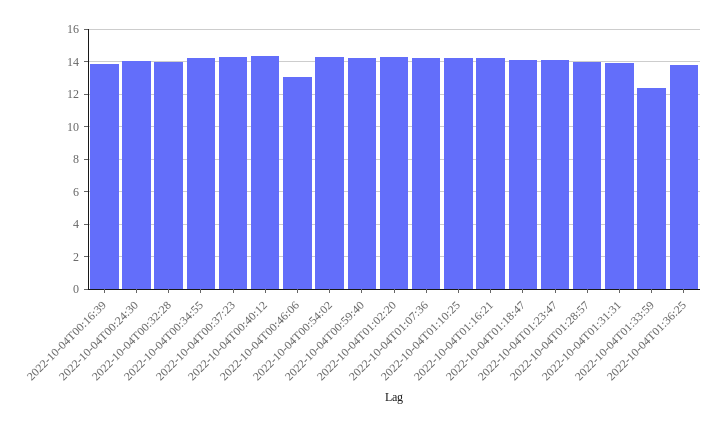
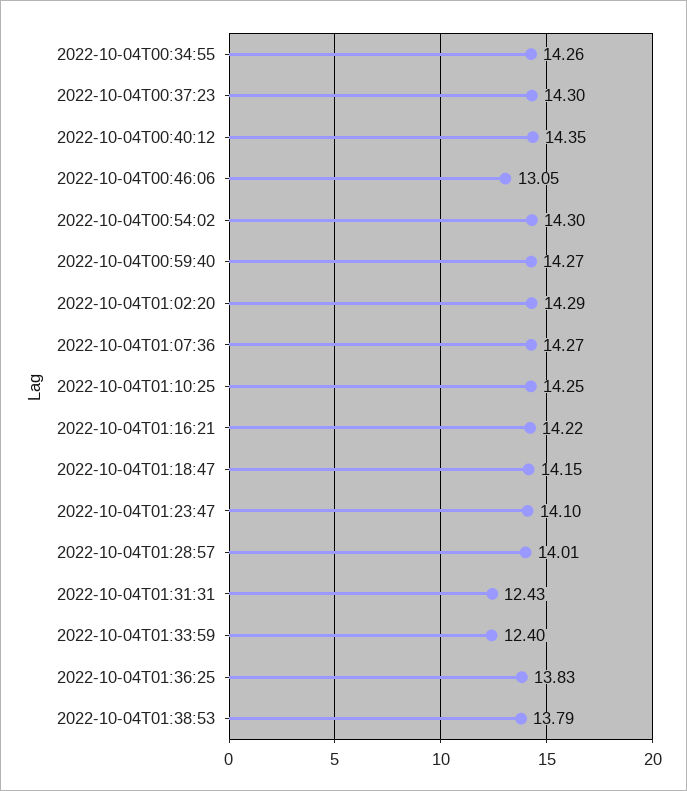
2022-10-04T00:16:39: 14 -> none
2022-10-04T00:24:30: 14 -> none
2022-10-04T00:32:28: 14 -> none
2022-10-04T01:31:31: 14 -> 12.43
2022-10-04T01:38:53: none -> 13.79

